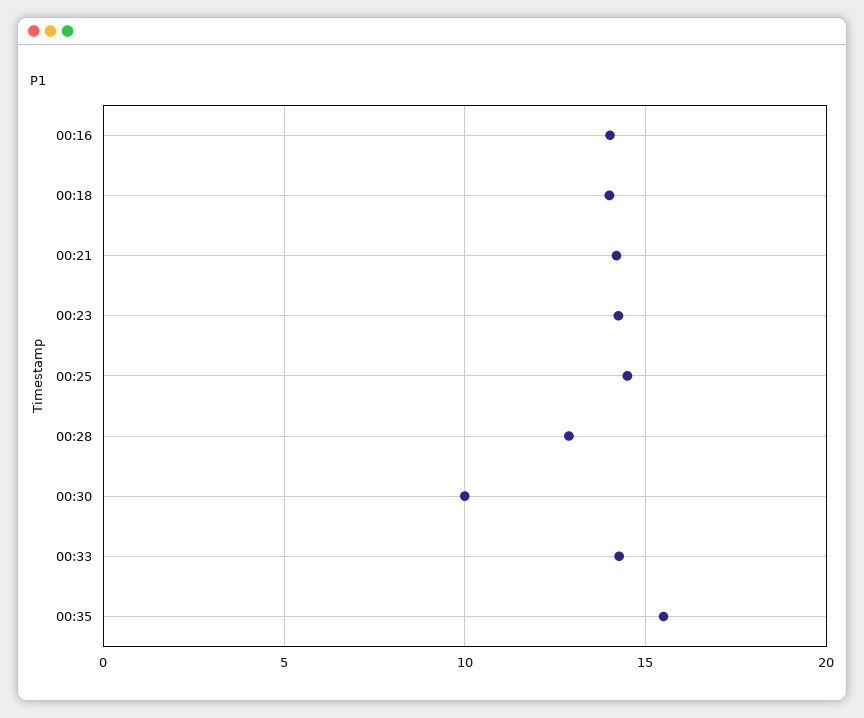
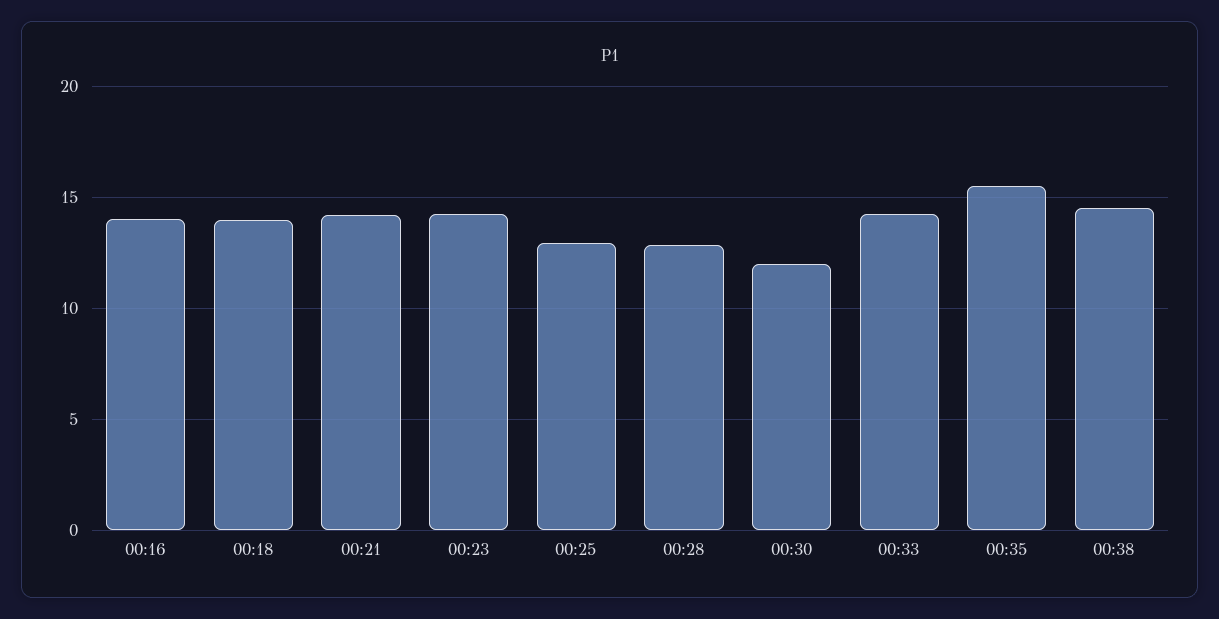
00:25: 14.5 -> 13
00:30: 10 -> 12
00:38: none -> 14.5

